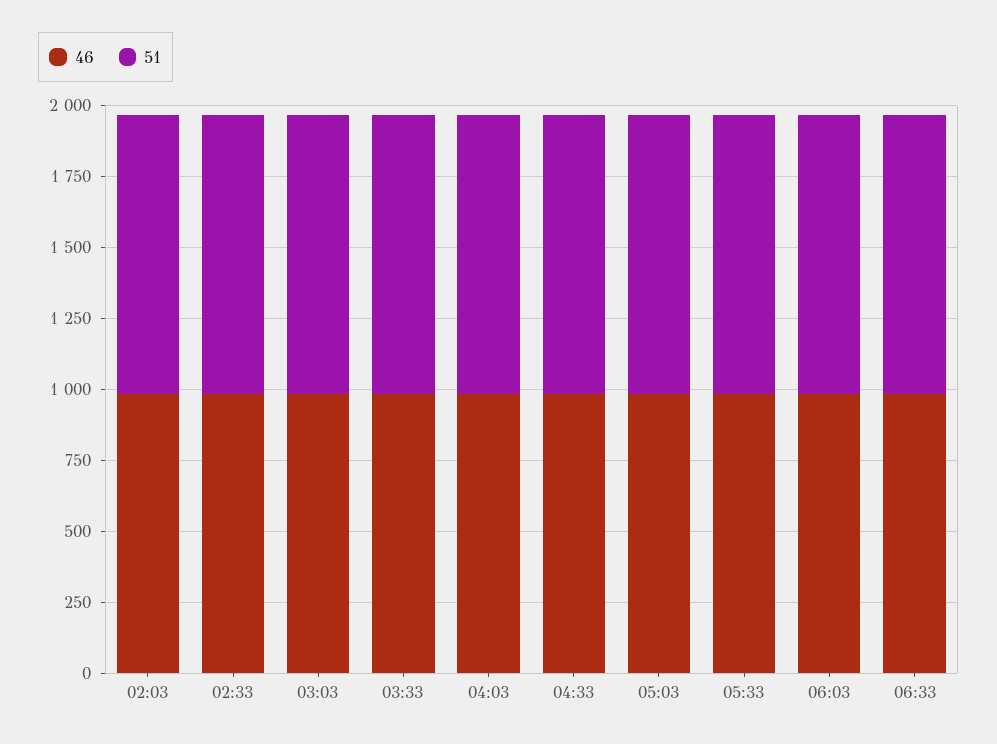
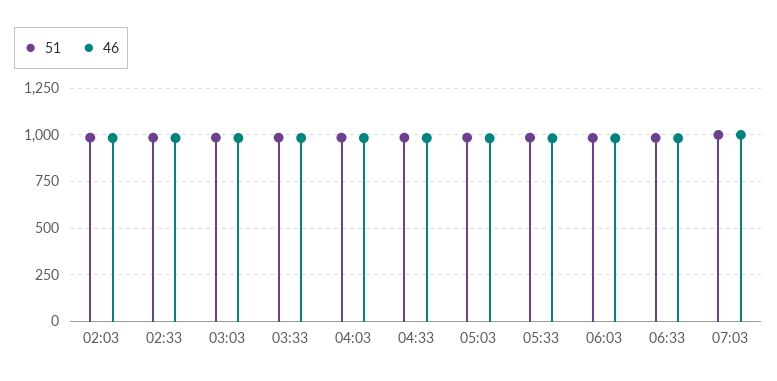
51, 07:03: none -> 1000
46, 07:03: none -> 1000

